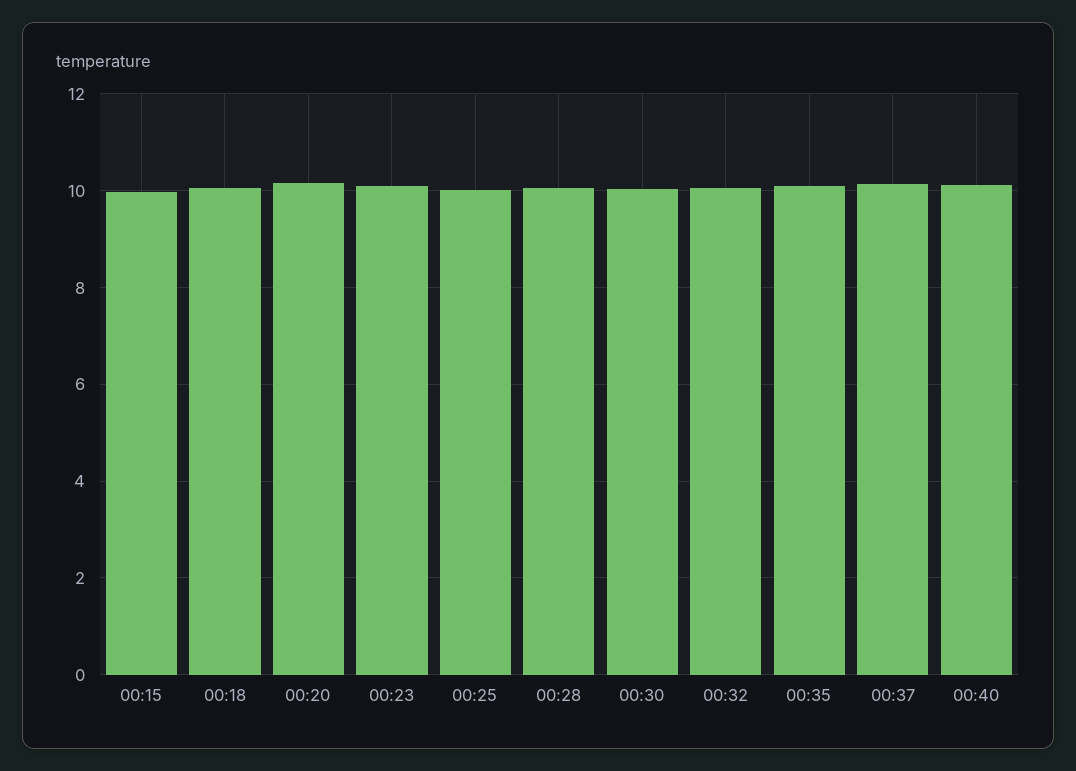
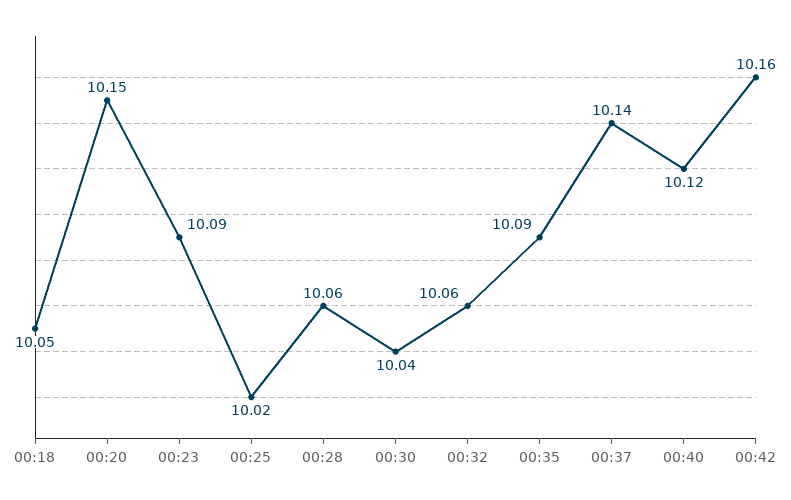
00:15: 10 -> none
00:42: none -> 10.16

